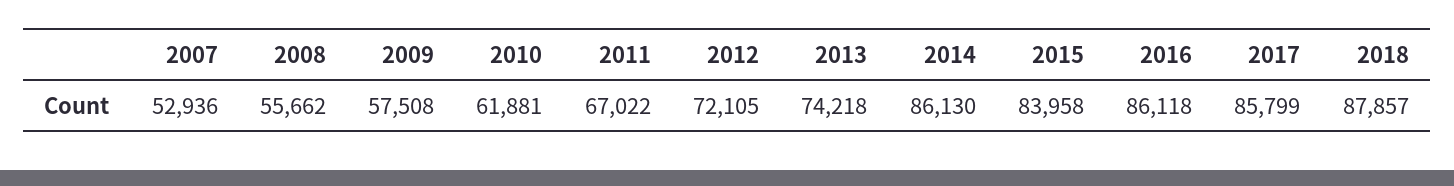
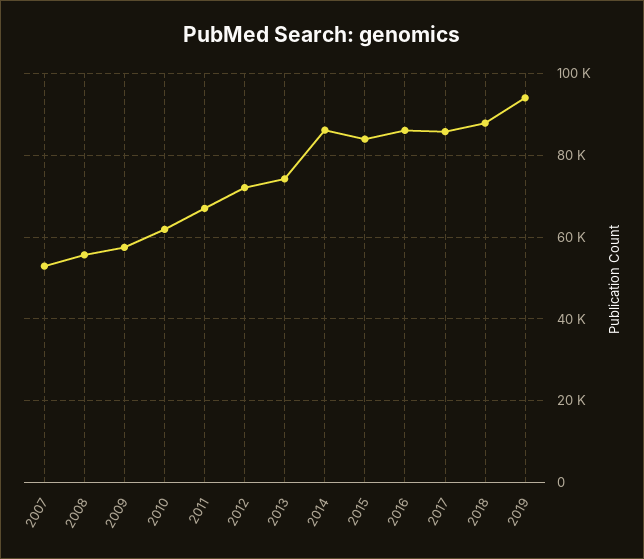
2019: none -> 94000

